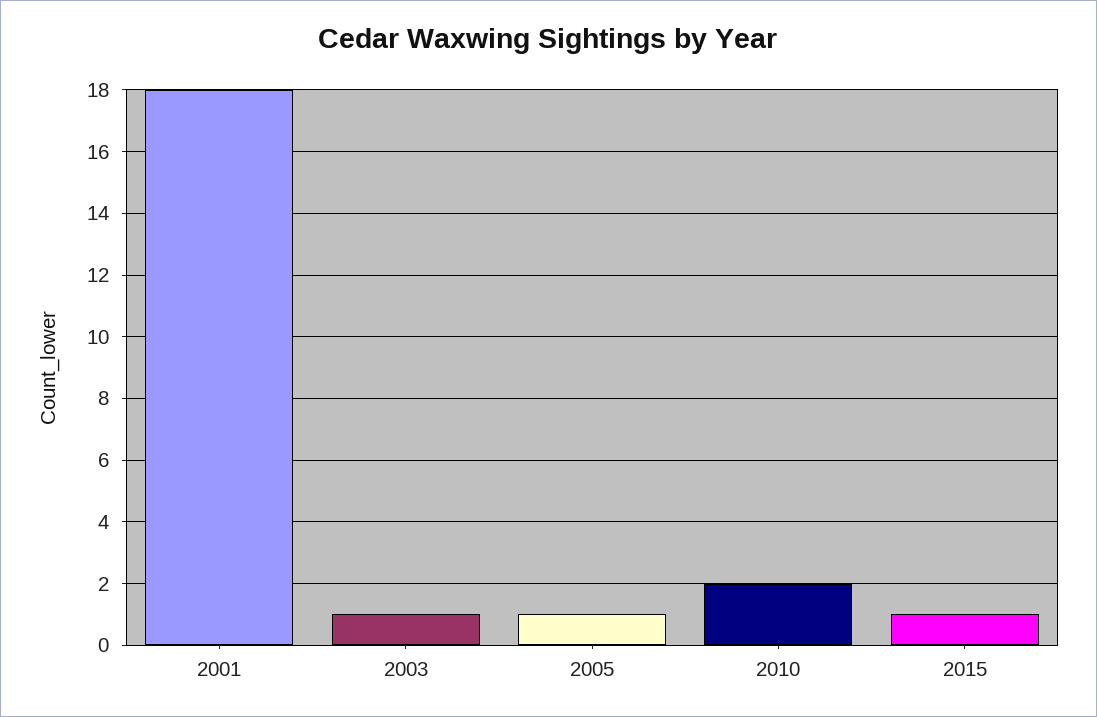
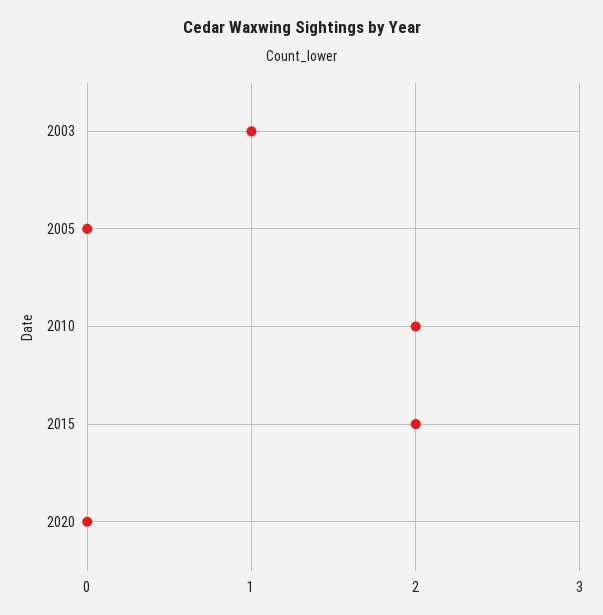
2001: 18 -> none
2005: 1 -> 0
2015: 1 -> 2
2020: none -> 0

